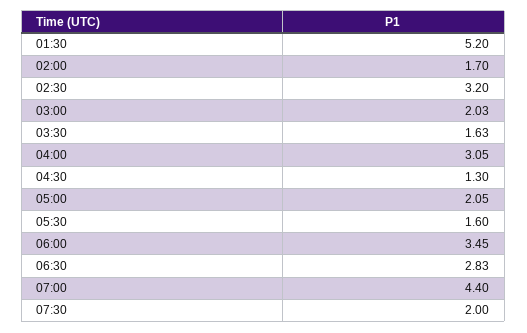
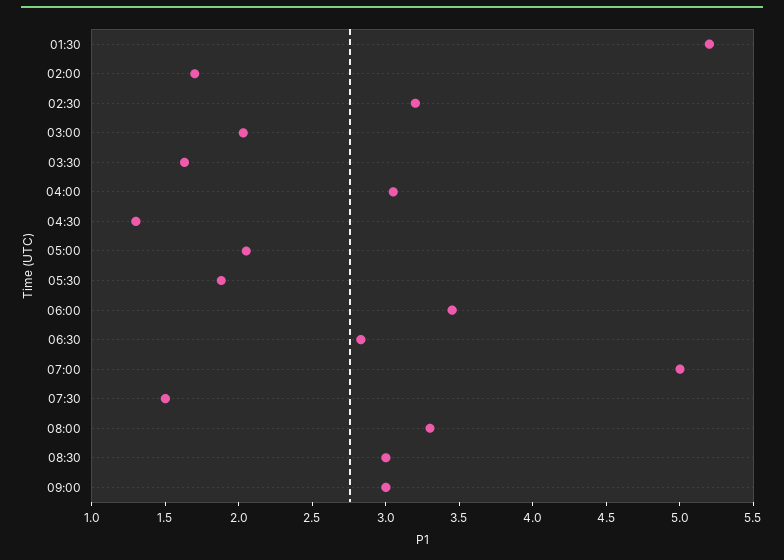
05:30: 1.6 -> 1.9
07:00: 4.4 -> 5
07:30: 2 -> 1.5
08:00: none -> 3.3
08:30: none -> 3
09:00: none -> 3

